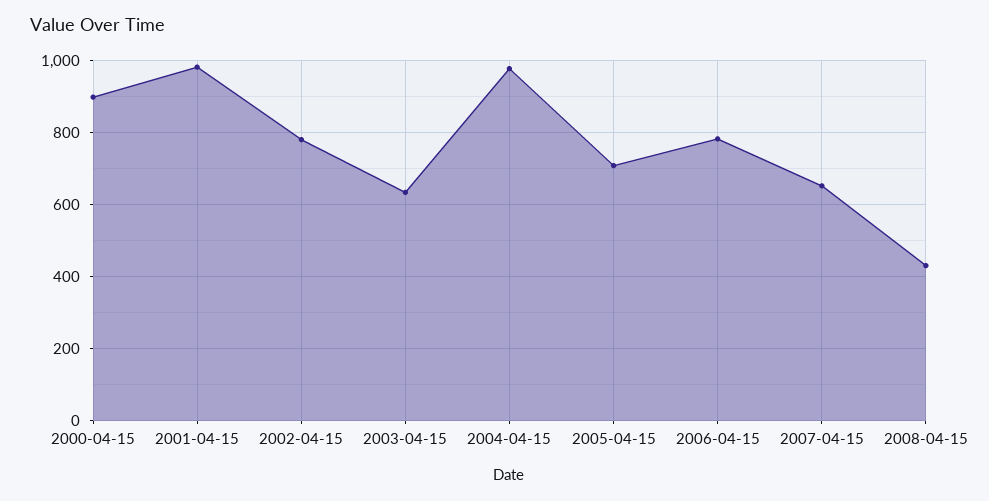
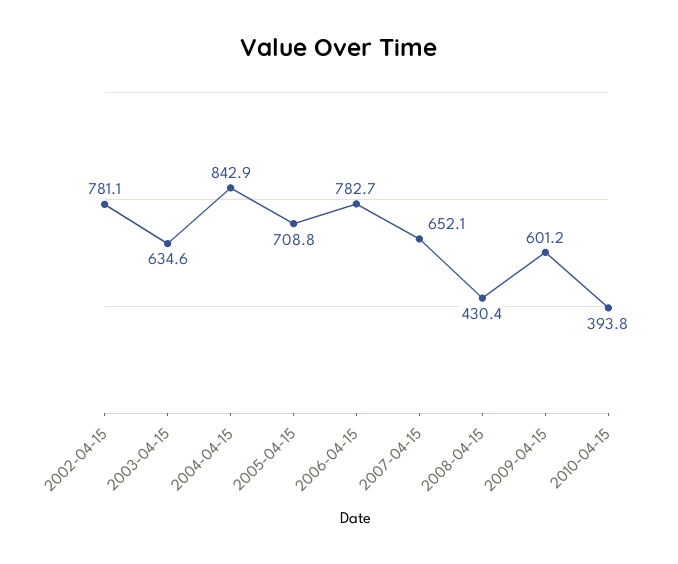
2000-04-15: 900 -> none
2001-04-15: 980 -> none
2004-04-15: 980 -> 842.9
2009-04-15: none -> 601.2
2010-04-15: none -> 393.8

